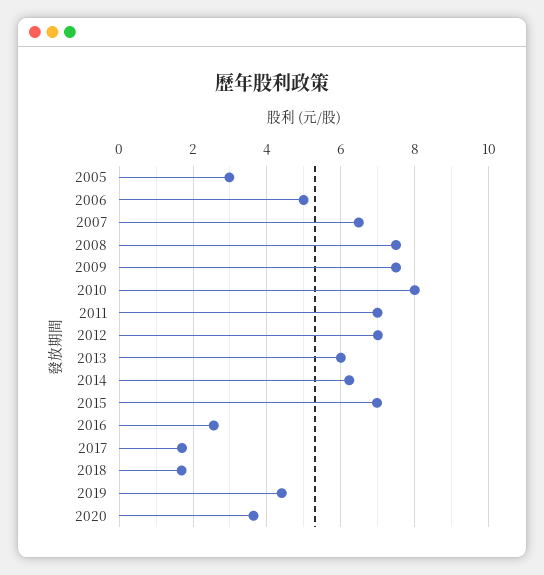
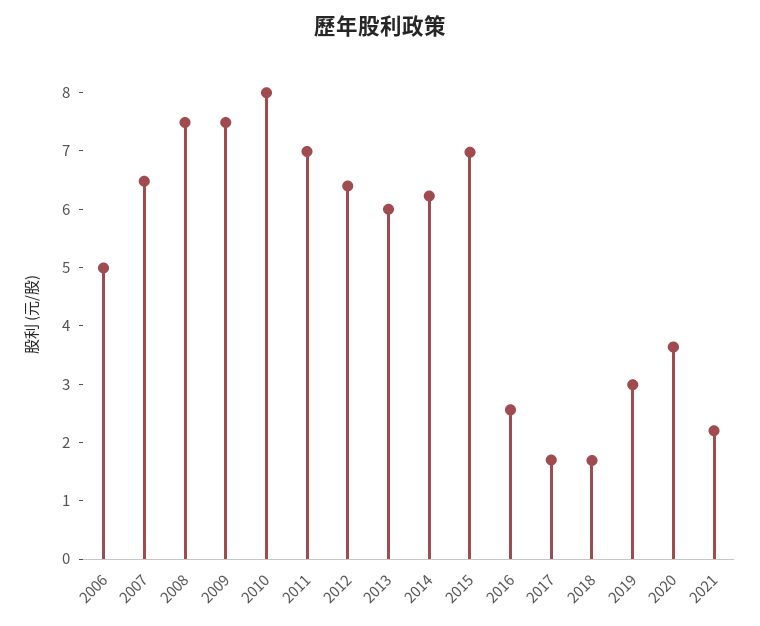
2005: 3 -> none
2012: 7 -> 6.4
2019: 4.4 -> 3
2021: none -> 2.2

